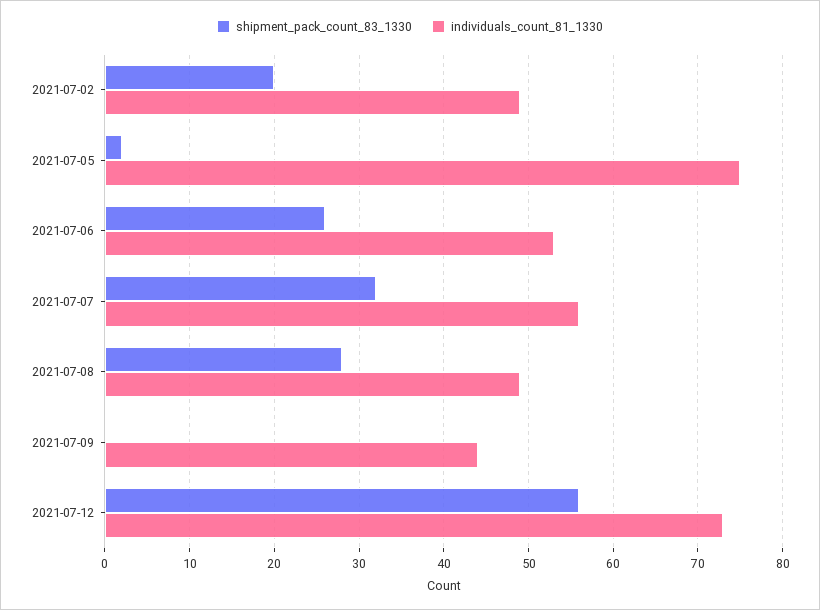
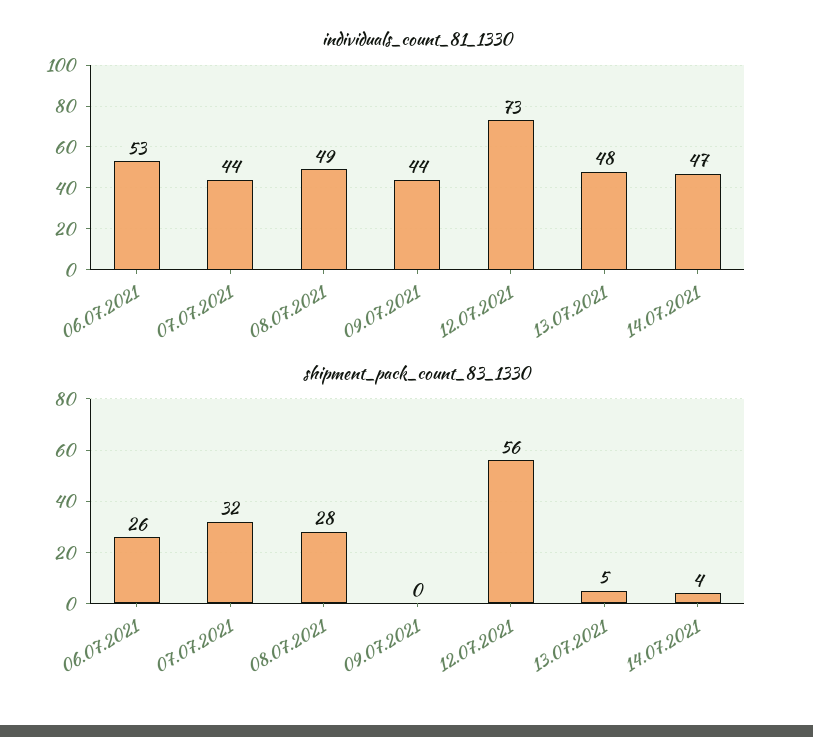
shipment_pack_count_83_1330, 2021-07-02: 20 -> none
individuals_count_81_1330, 2021-07-02: 49 -> none
shipment_pack_count_83_1330, 2021-07-05: 2 -> none
individuals_count_81_1330, 2021-07-05: 75 -> none
individuals_count_81_1330, 2021-07-07: 56 -> 44
individuals_count_81_1330, 13.07.2021: none -> 48
individuals_count_81_1330, 14.07.2021: none -> 47
shipment_pack_count_83_1330, 13.07.2021: none -> 5
shipment_pack_count_83_1330, 14.07.2021: none -> 4

